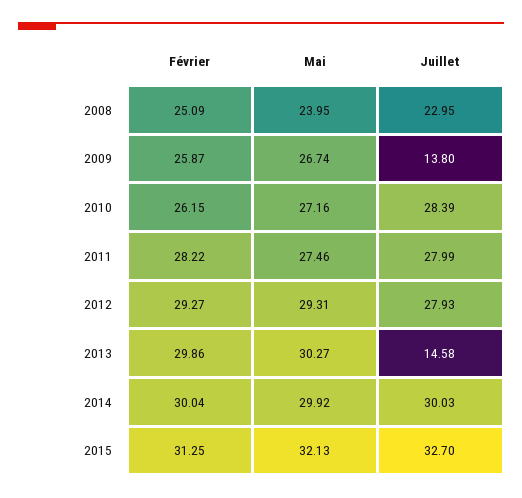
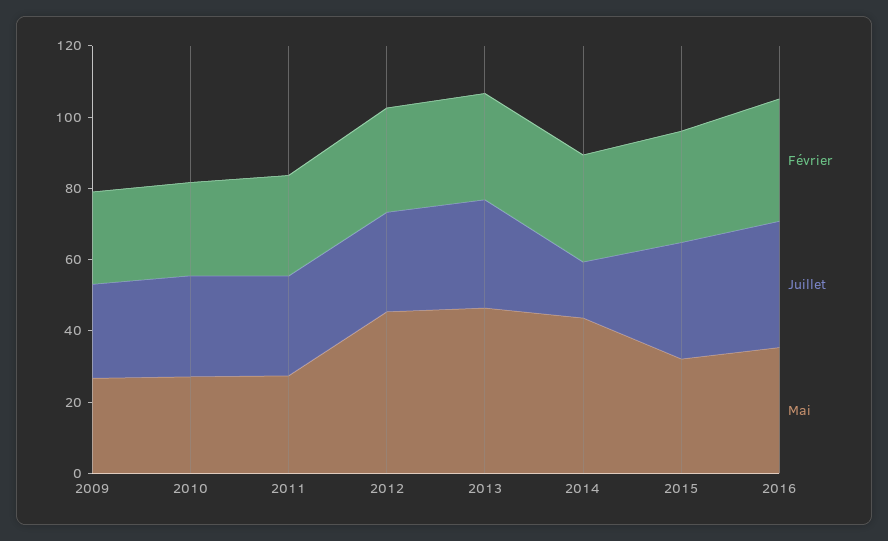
Février, 2008: 25.09 -> none
Mai, 2008: 23.95 -> none
Juillet, 2008: 22.95 -> none
Juillet, 2009: 13.8 -> 25
Mai, 2012: 29.31 -> 45
Mai, 2013: 30.27 -> 45
Juillet, 2013: 14.58 -> 30
Mai, 2014: 29.92 -> 45
Juillet, 2014: 30.03 -> 15
Février, 2016: none -> 35
Juillet, 2016: none -> 35
Mai, 2016: none -> 35

